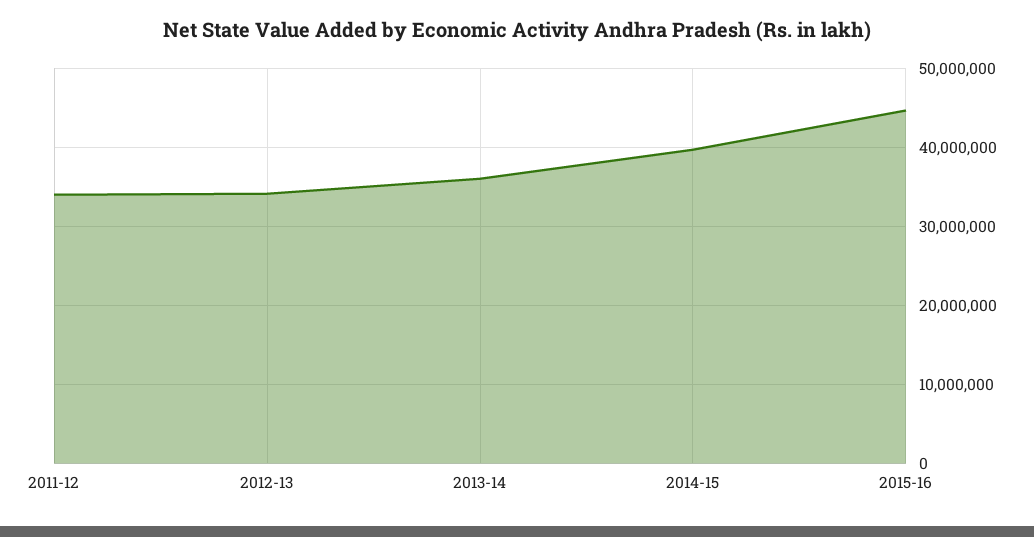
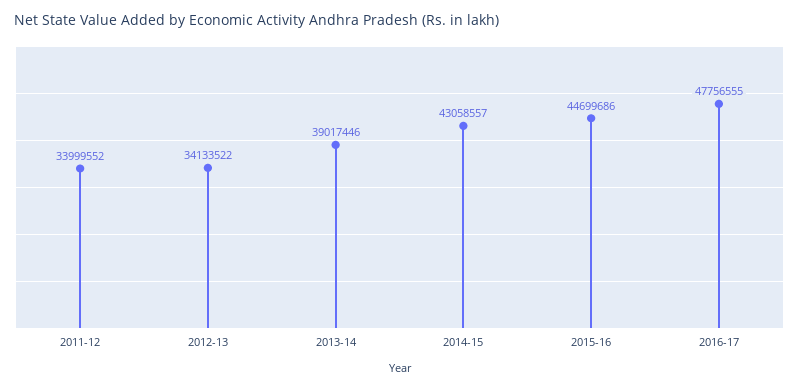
2013-14: 36000000 -> 39017446
2014-15: 40000000 -> 43058557
2016-17: none -> 47756555

